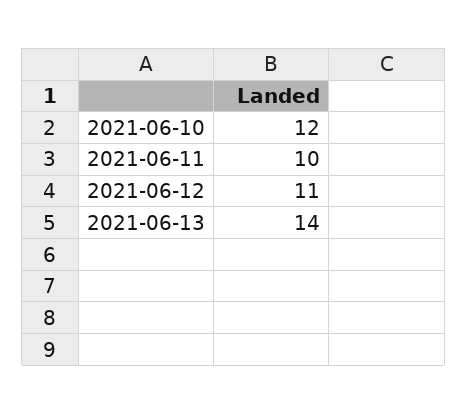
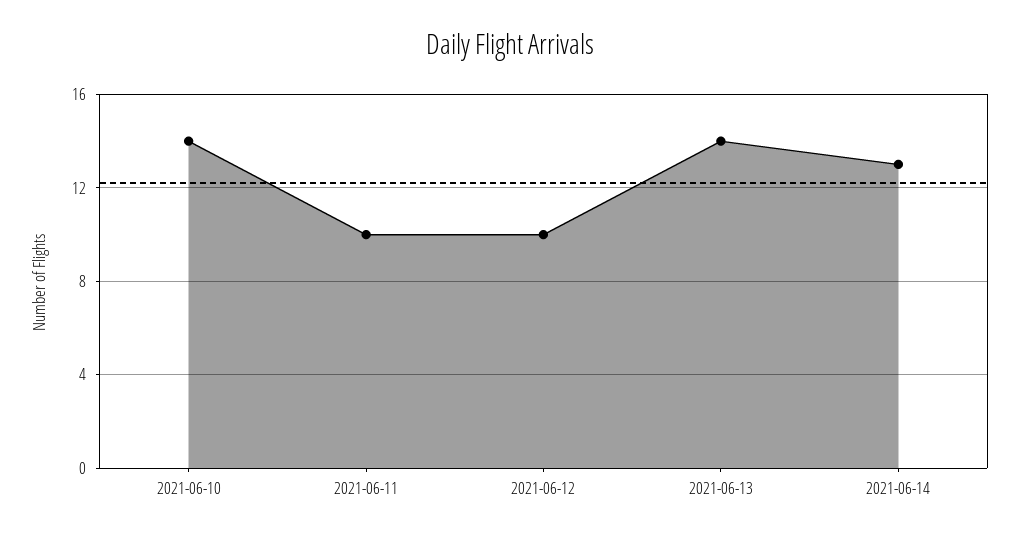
2021-06-10: 12 -> 14
2021-06-12: 11 -> 10
2021-06-14: none -> 13

